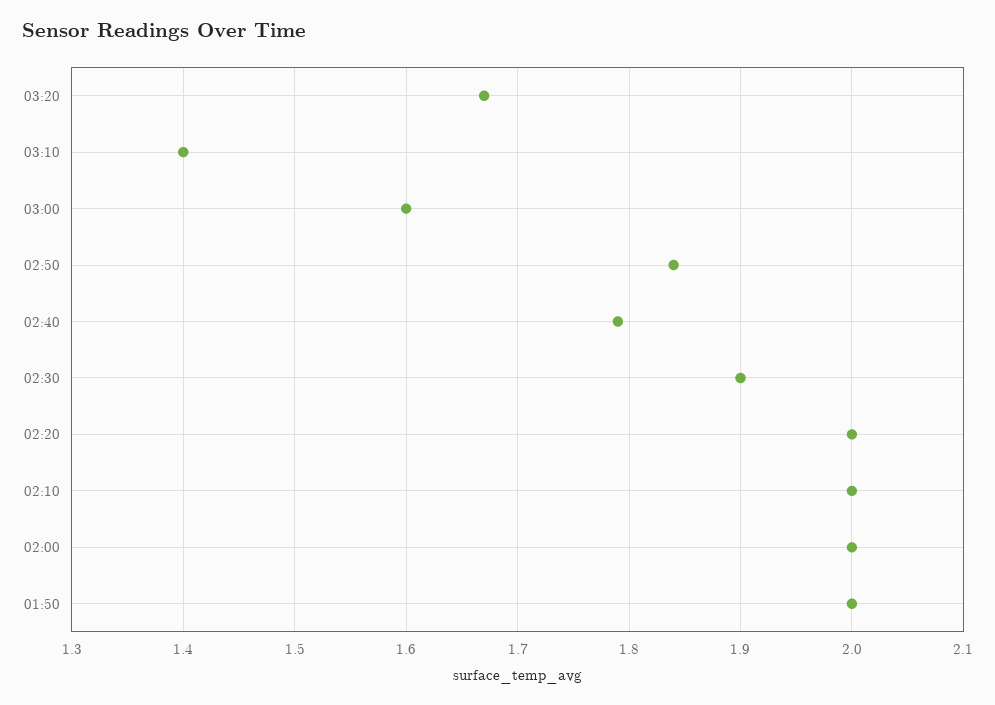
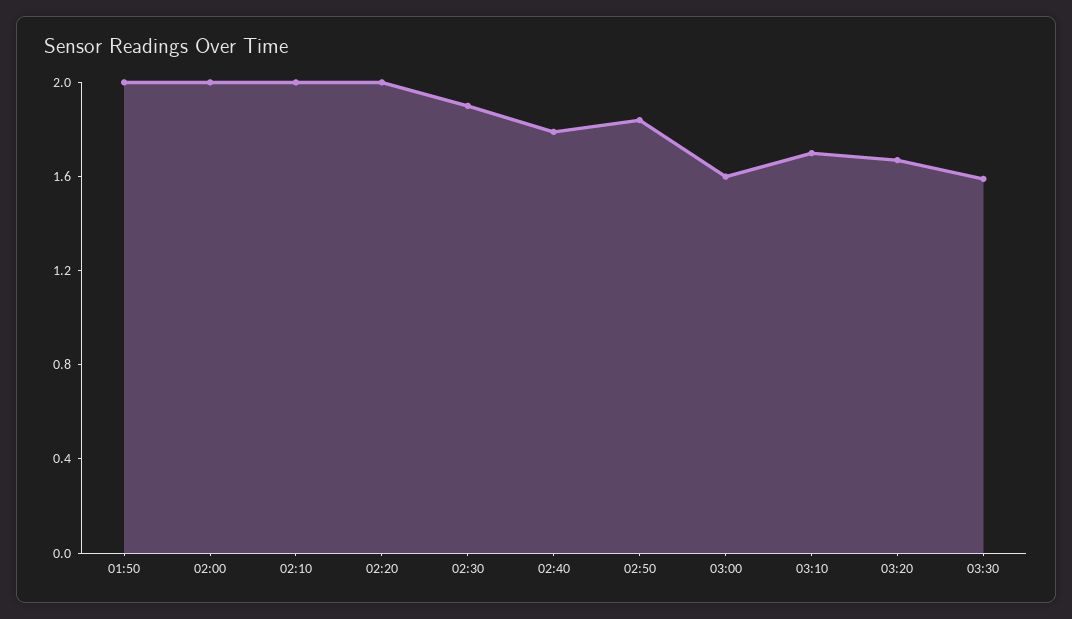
03:10: 1.4 -> 1.7
03:30: none -> 1.6

